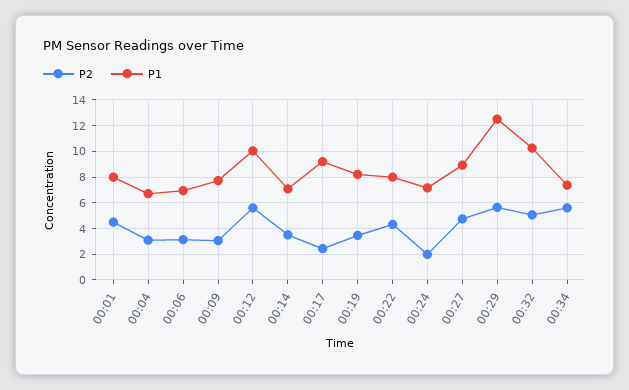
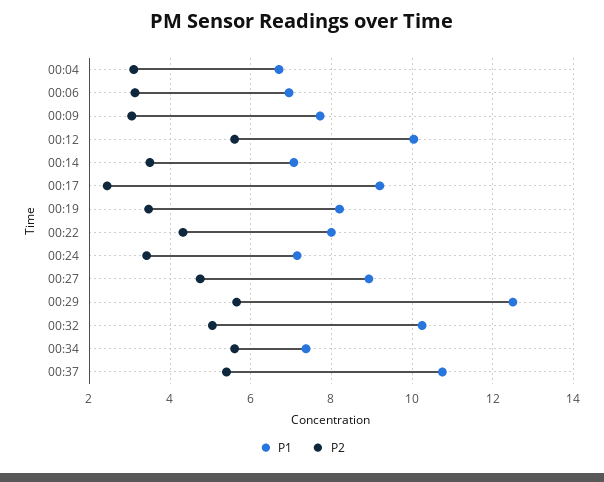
P2, 00:01: 4.5 -> none
P1, 00:01: 8 -> none
P2, 00:24: 2 -> 3.4
P1, 00:37: none -> 10.8
P2, 00:37: none -> 5.4

